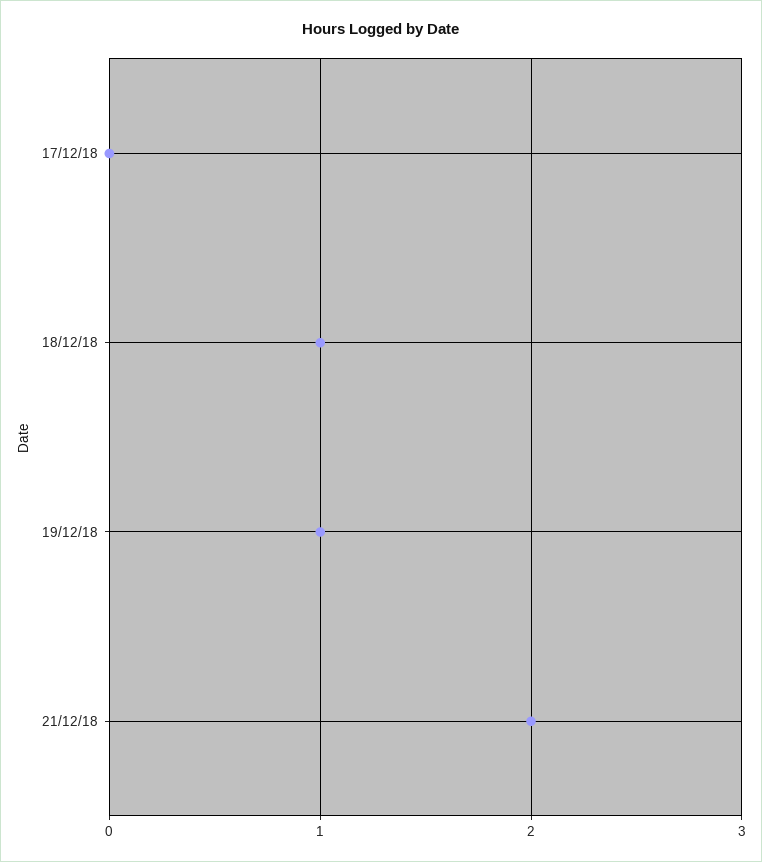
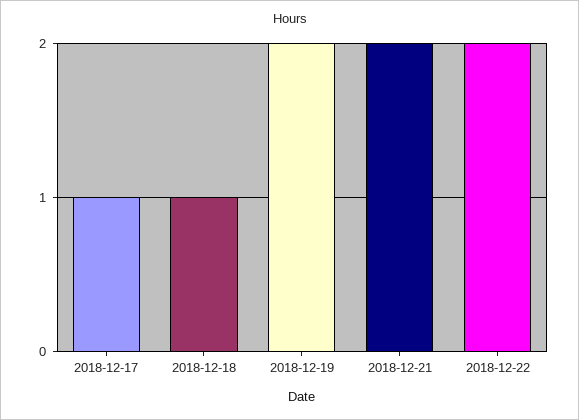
17/12/18: 0 -> 1
19/12/18: 1 -> 2
2018-12-22: none -> 2

